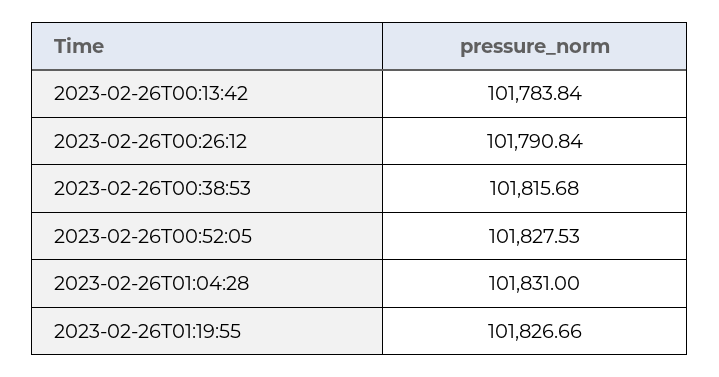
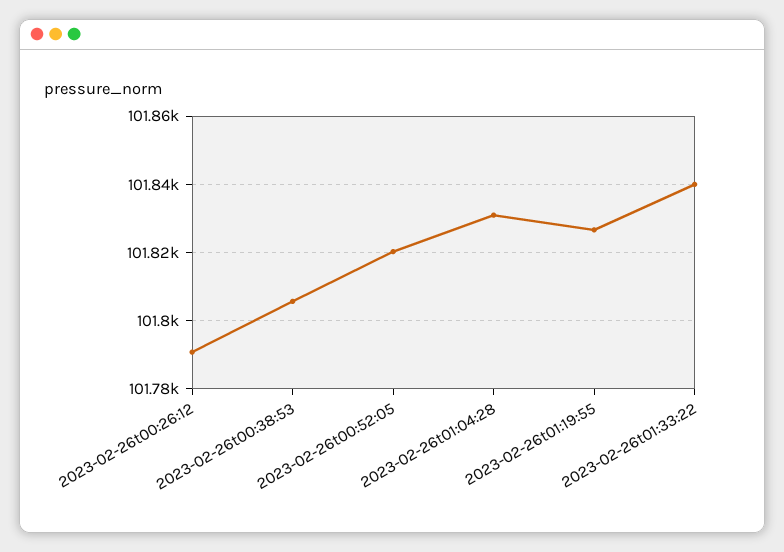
2023-02-26T00:13:42: 101783.84 -> none
2023-02-26T00:38:53: 101815.68 -> 101806
2023-02-26T00:52:05: 101827.53 -> 101820
2023-02-26t01:33:22: none -> 101840

